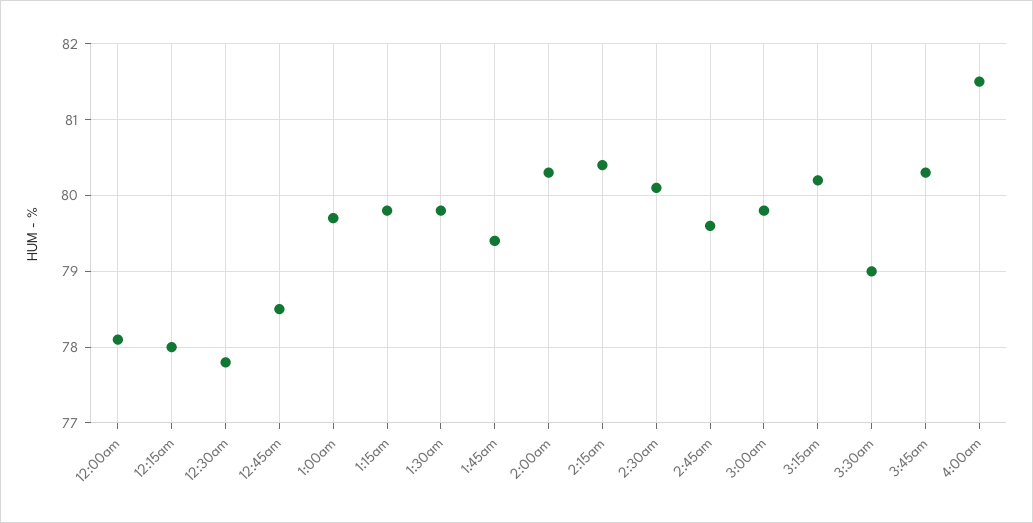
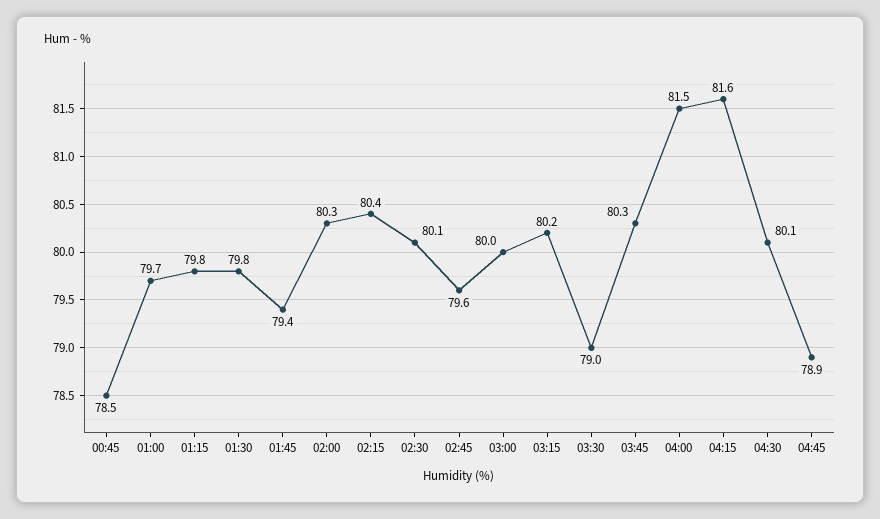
12:00am: 78.1 -> none
12:15am: 78 -> none
12:30am: 77.8 -> none
3:00am: 79.8 -> 80
04:15: none -> 81.6
04:30: none -> 80.1
04:45: none -> 78.9

